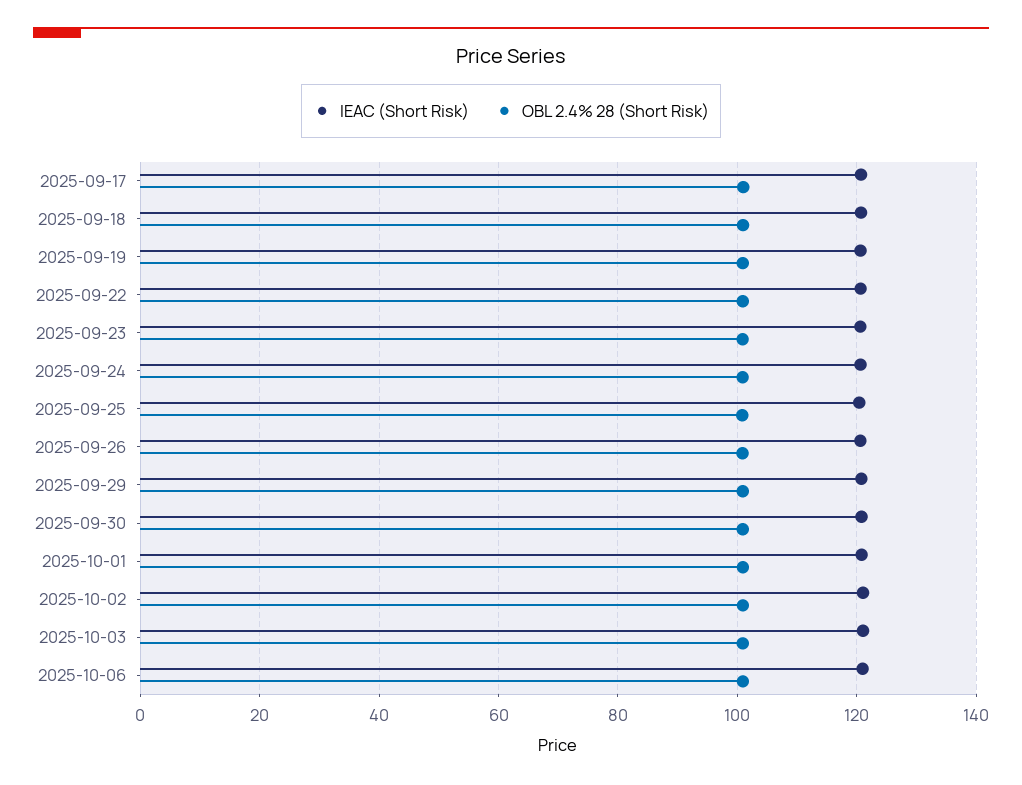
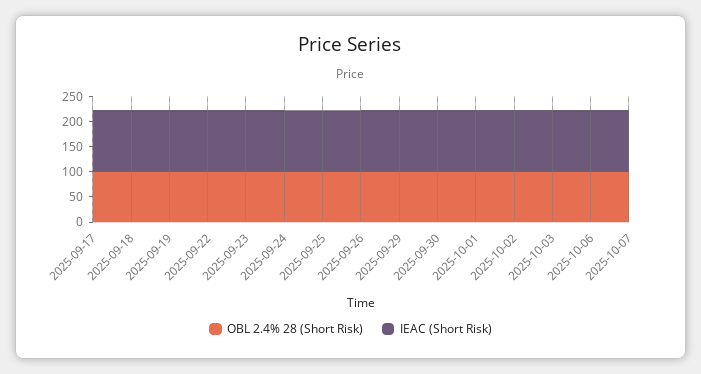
OBL 2.4% 28 (Short Risk), 2025-10-07: none -> 100
IEAC (Short Risk), 2025-10-07: none -> 125

